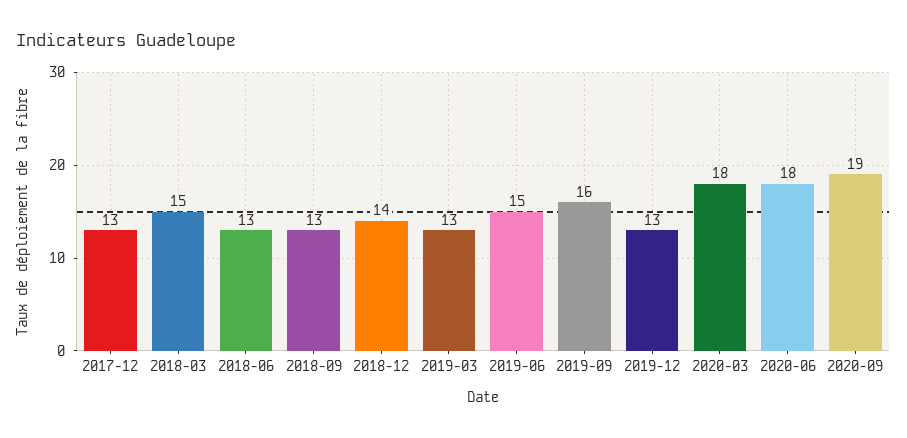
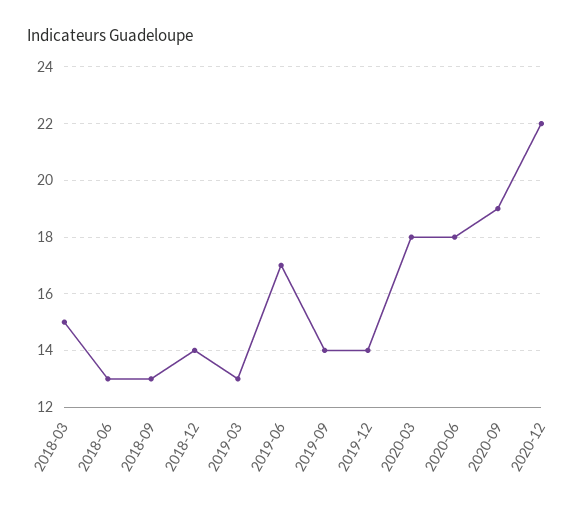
2017-12: 13 -> none
2019-06: 15 -> 17
2019-09: 16 -> 14
2019-12: 13 -> 14
2020-12: none -> 22

